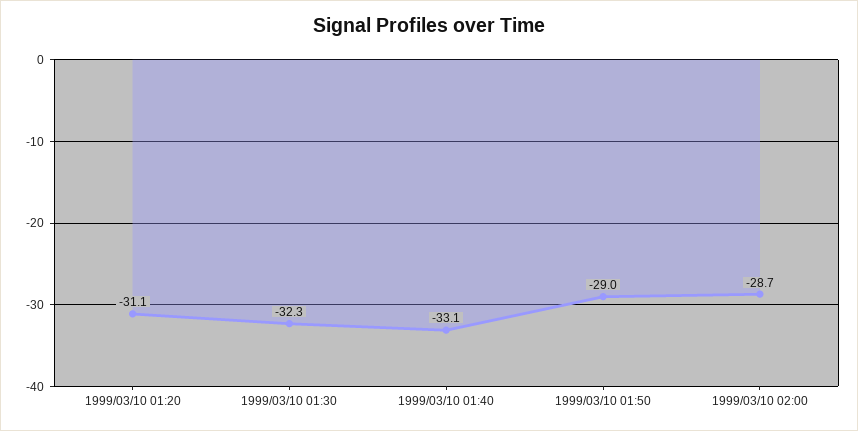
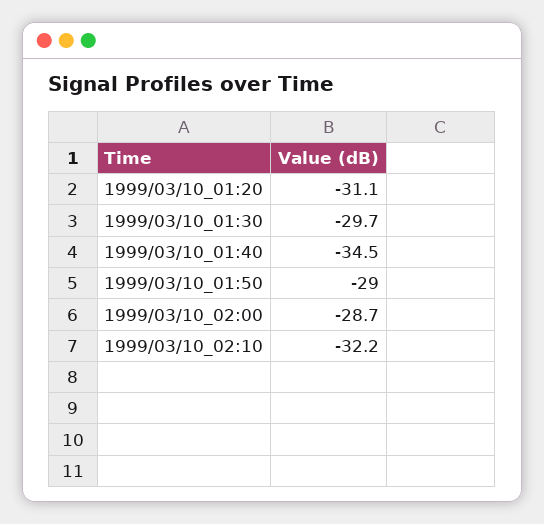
1999/03/10 01:30: -32.3 -> -29.7
1999/03/10 01:40: -33.1 -> -34.5
1999/03/10_02:10: none -> -32.2

